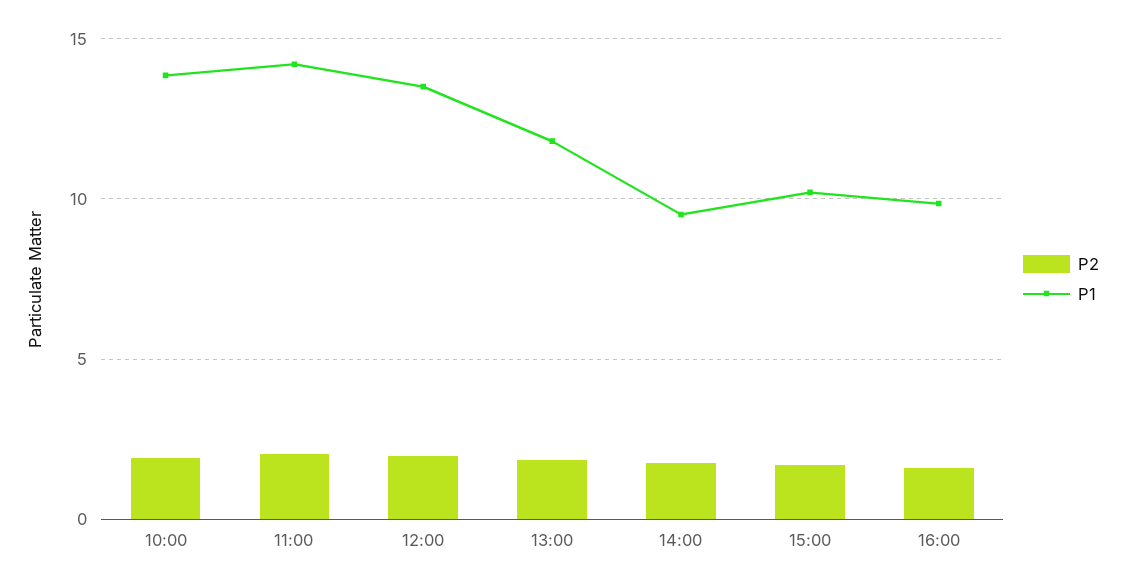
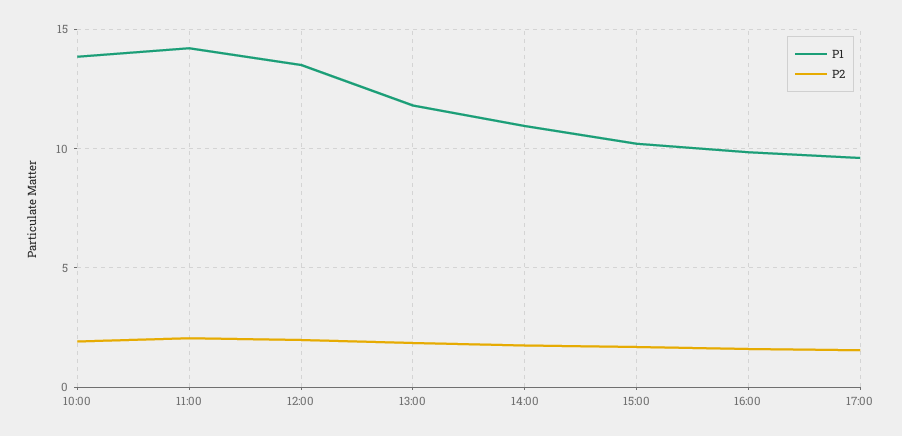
P1, 14:00: 9.5 -> 11
P1, 17:00: none -> 9.5
P2, 17:00: none -> 1.5

